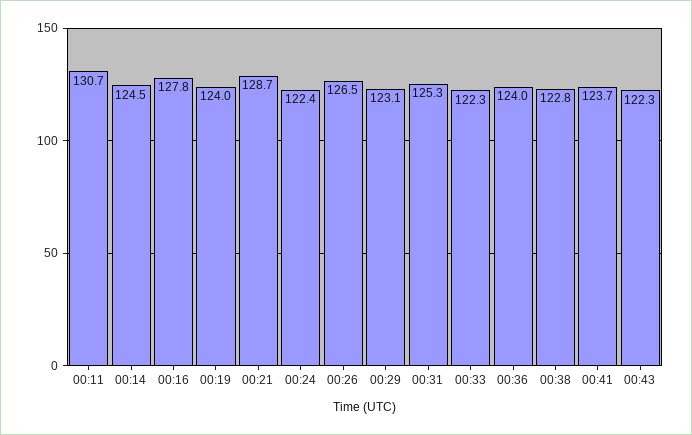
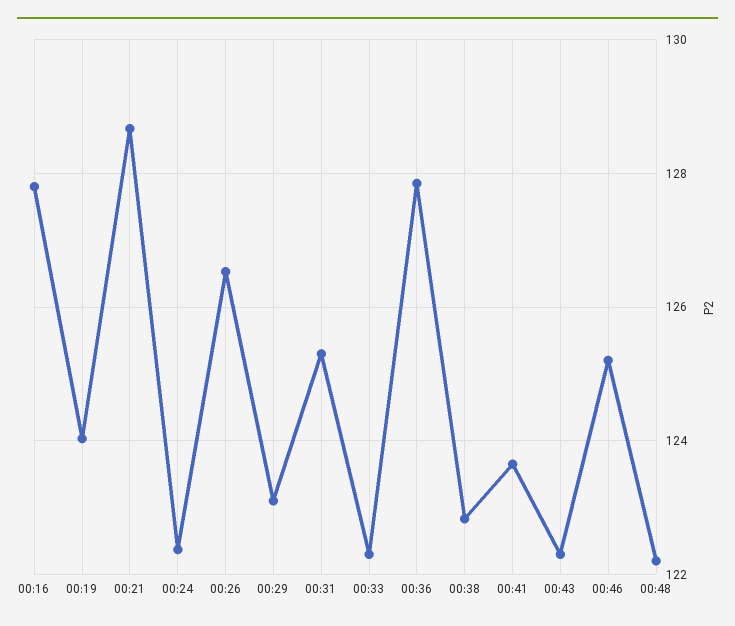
00:11: 130.7 -> none
00:14: 124.5 -> none
00:36: 124 -> 127.8
00:46: none -> 125.2
00:48: none -> 122.2

